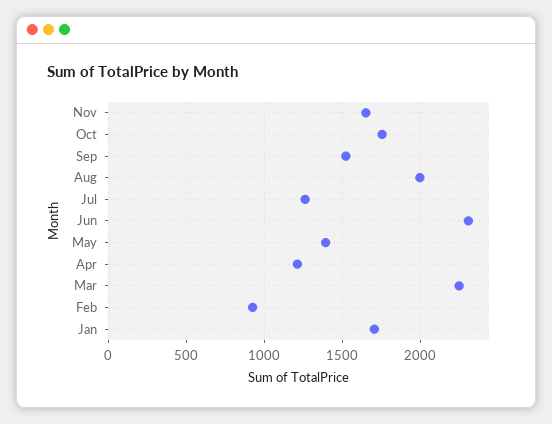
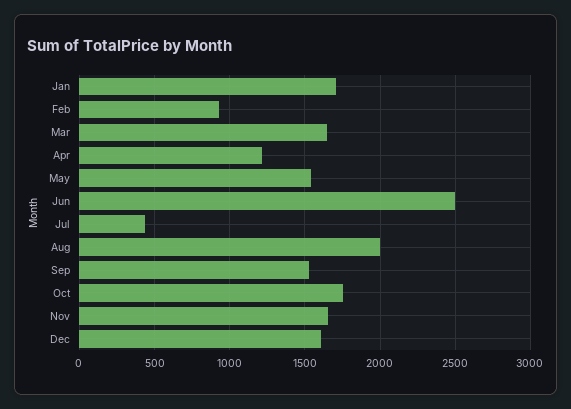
Jul: 1250 -> 450
Jun: 2300 -> 2500
May: 1400 -> 1550
Mar: 2250 -> 1650
Dec: none -> 1600

